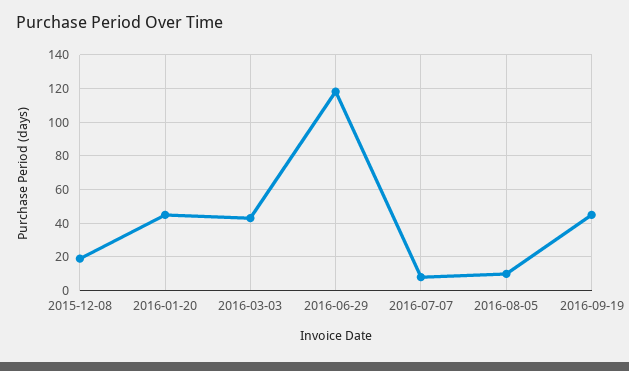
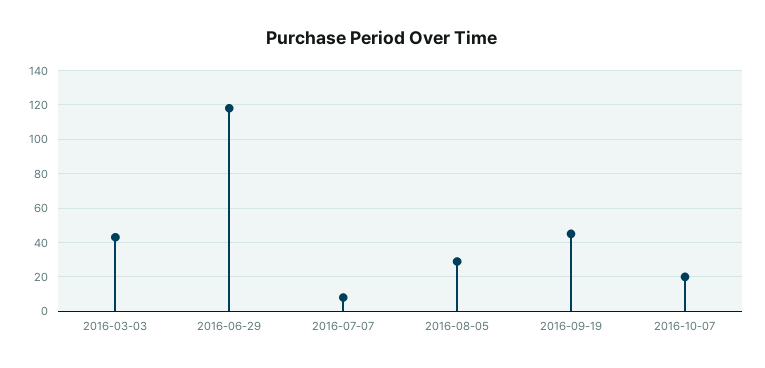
2015-12-08: 20 -> none
2016-01-20: 45 -> none
2016-08-05: 10 -> 30
2016-10-07: none -> 20

